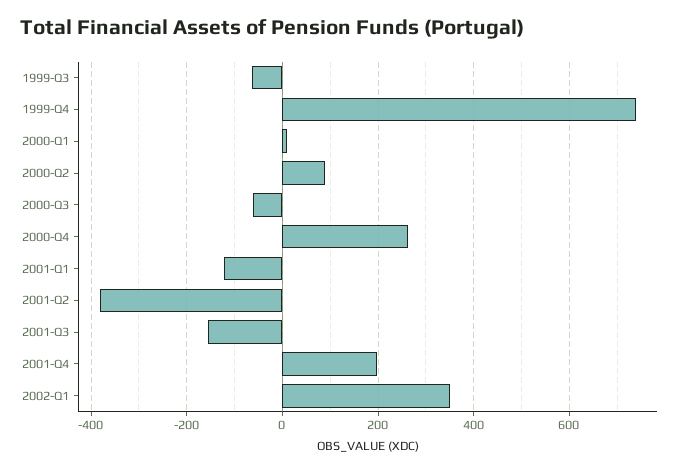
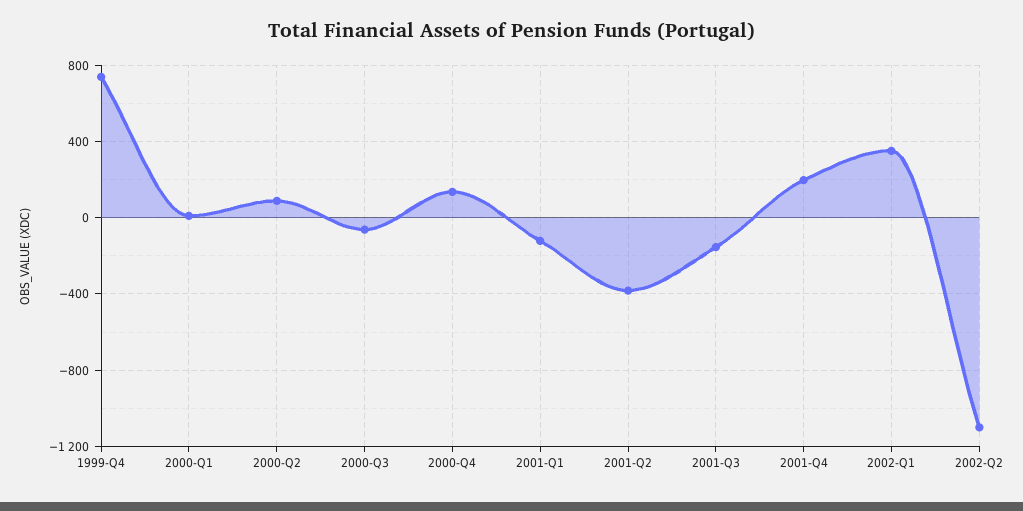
1999-Q3: -60 -> none
2000-Q4: 260 -> 150
2002-Q2: none -> -1100

